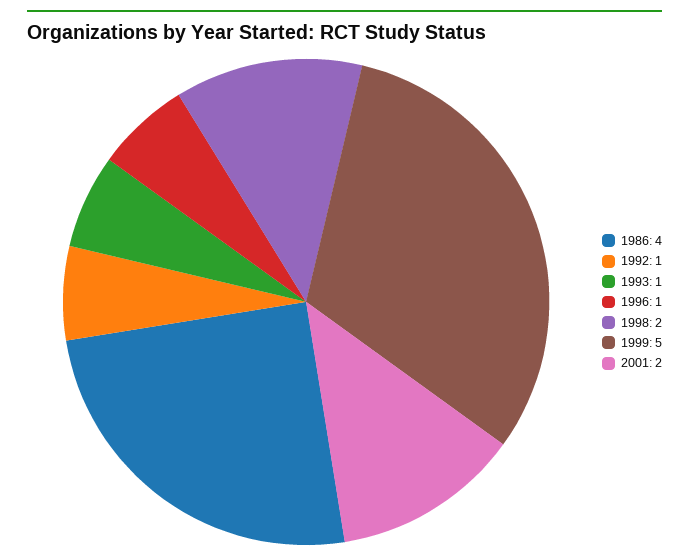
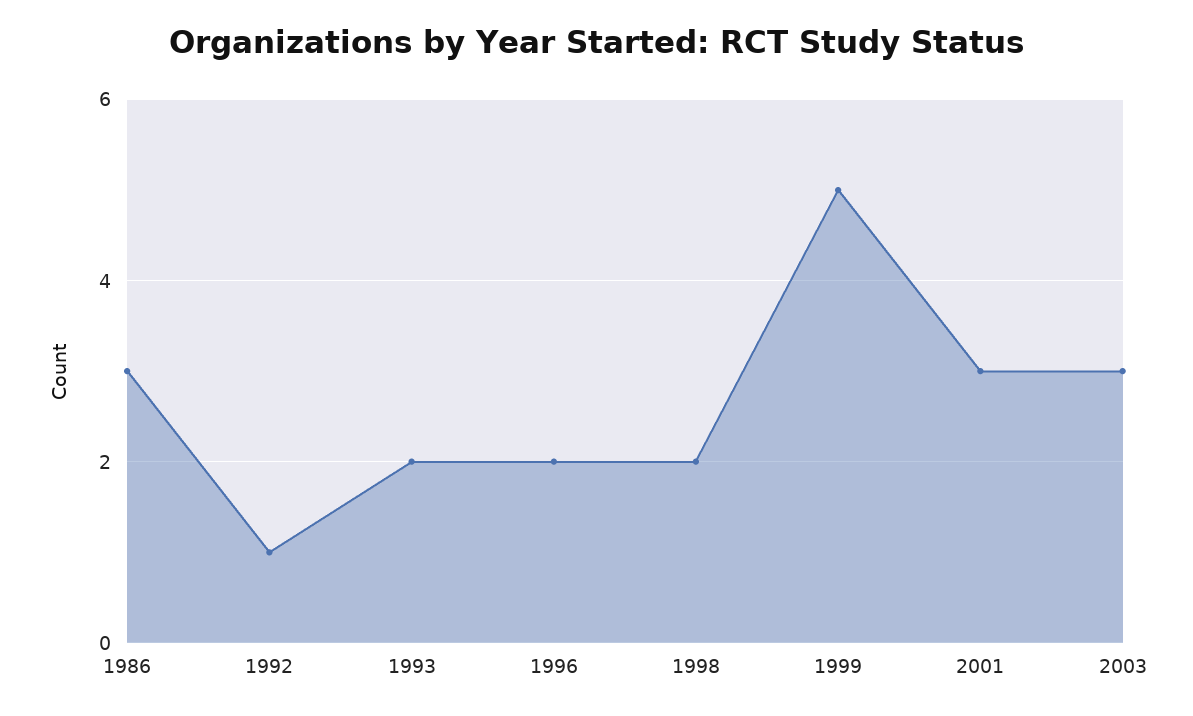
1986: 4 -> 3
1993: 1 -> 2
1996: 1 -> 2
2001: 2 -> 3
2003: none -> 3

